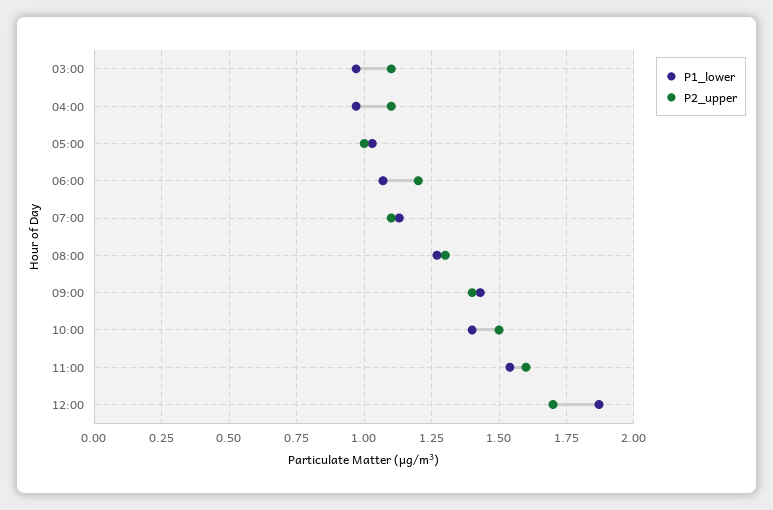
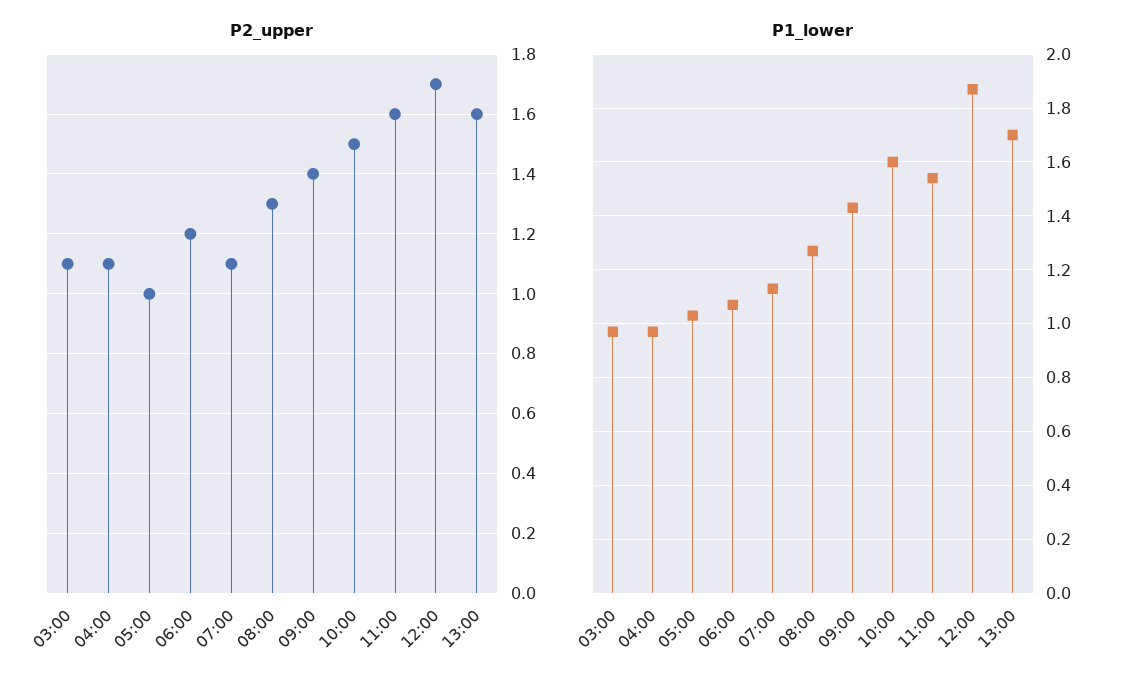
P1_lower, 10:00: 1.4 -> 1.6
P2_upper, 13:00: none -> 1.6
P1_lower, 13:00: none -> 1.7

